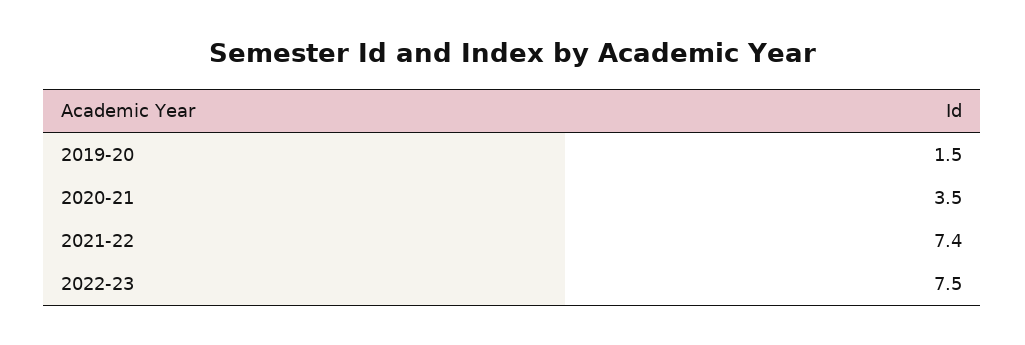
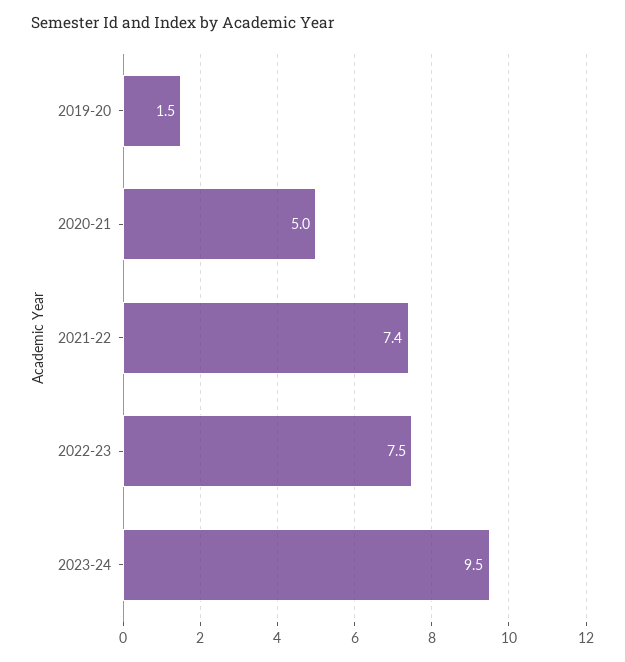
2020-21: 3.5 -> 5
2023-24: none -> 9.5

